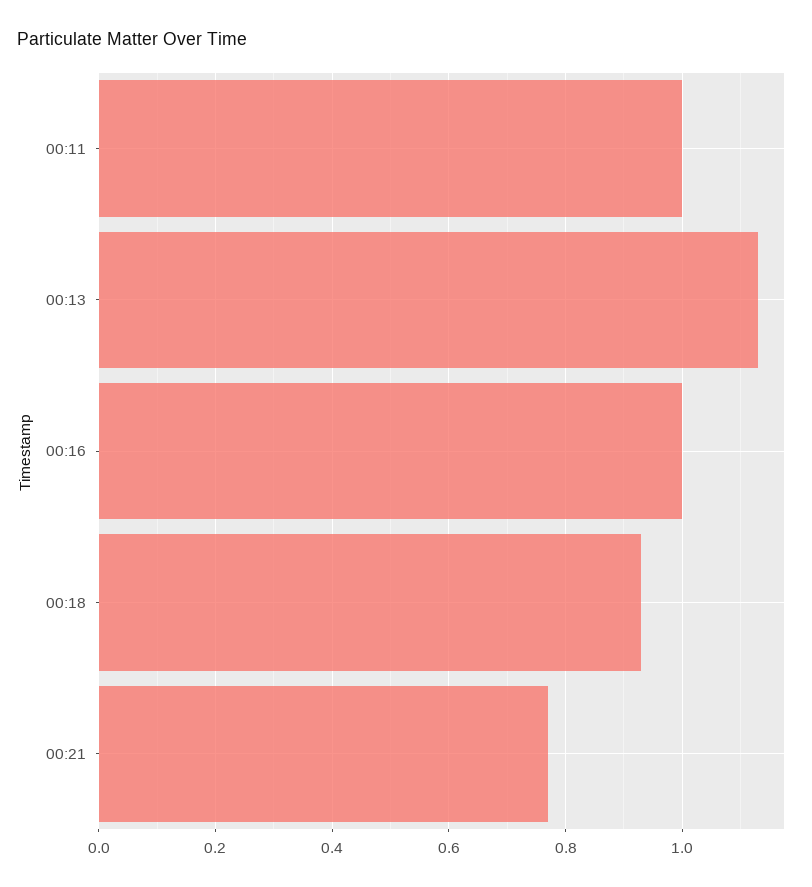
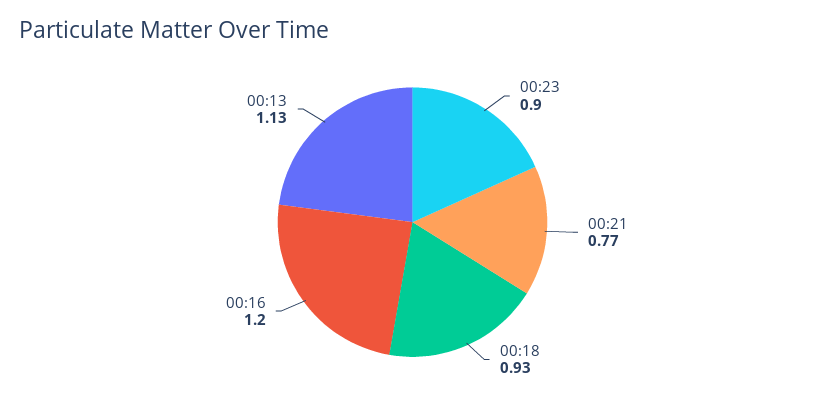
00:11: 1 -> none
00:16: 1 -> 1.2
00:23: none -> 0.9

